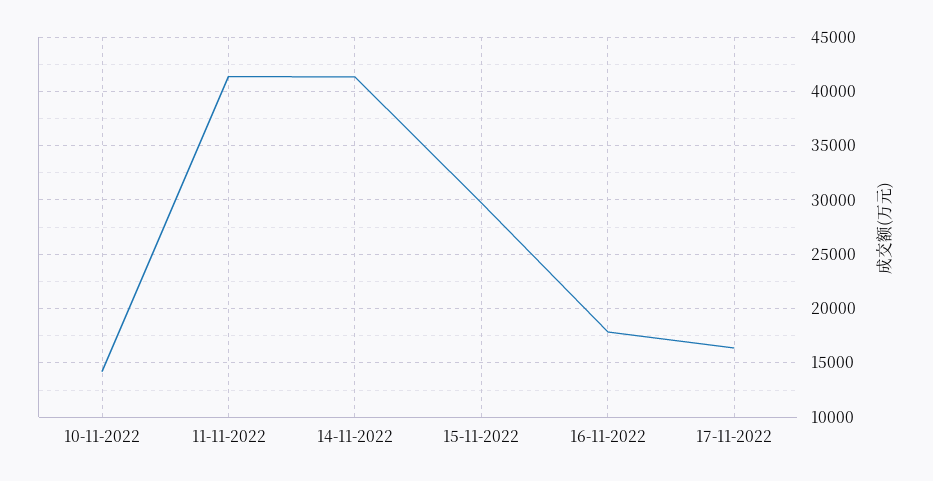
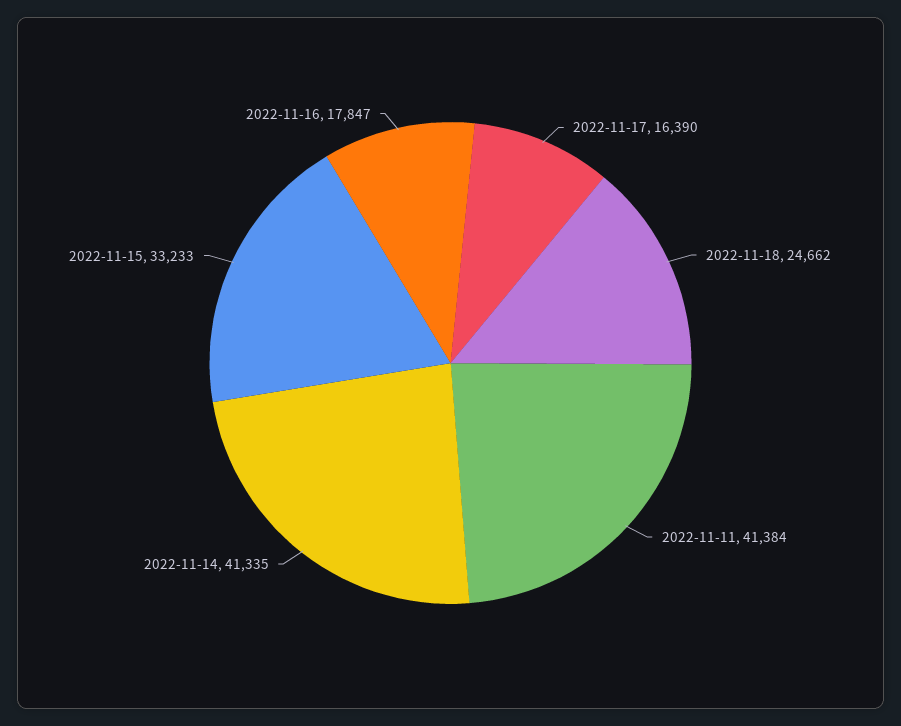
10-11-2022: 14000 -> none
15-11-2022: 30000 -> 33233
2022-11-18: none -> 24662

